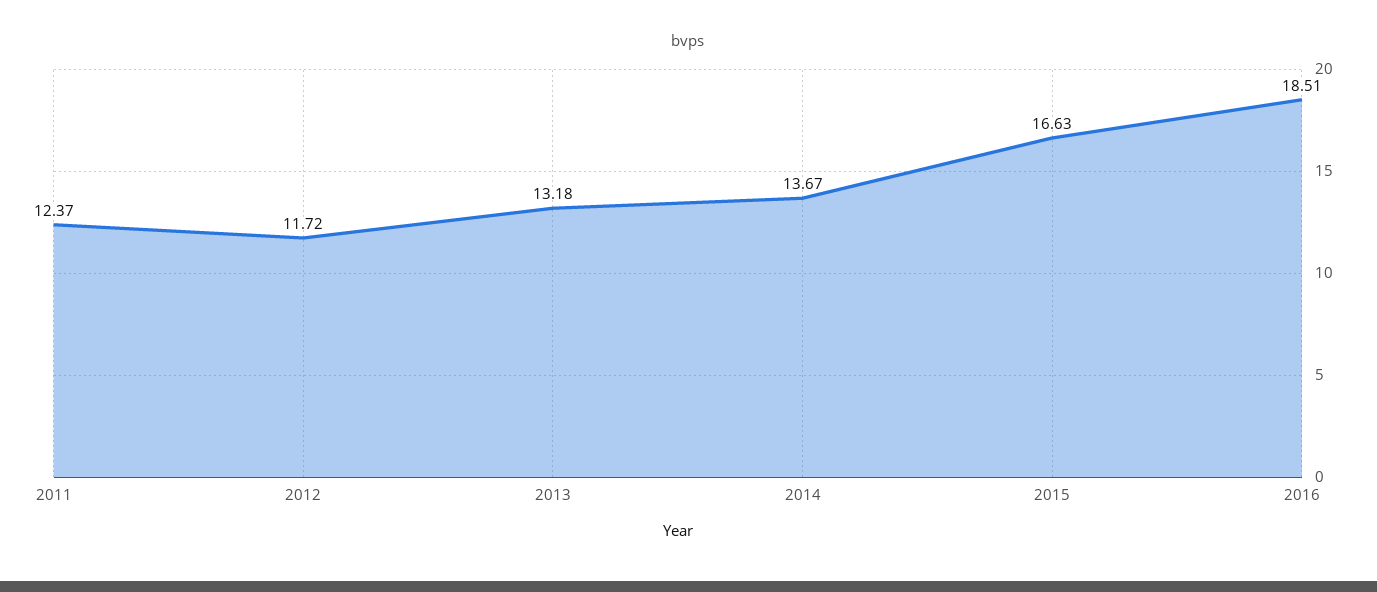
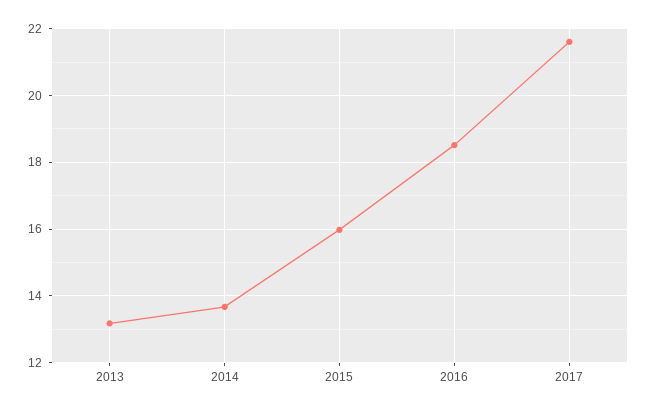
2011: 12.37 -> none
2012: 11.72 -> none
2015: 16.63 -> 16
2017: none -> 21.6

